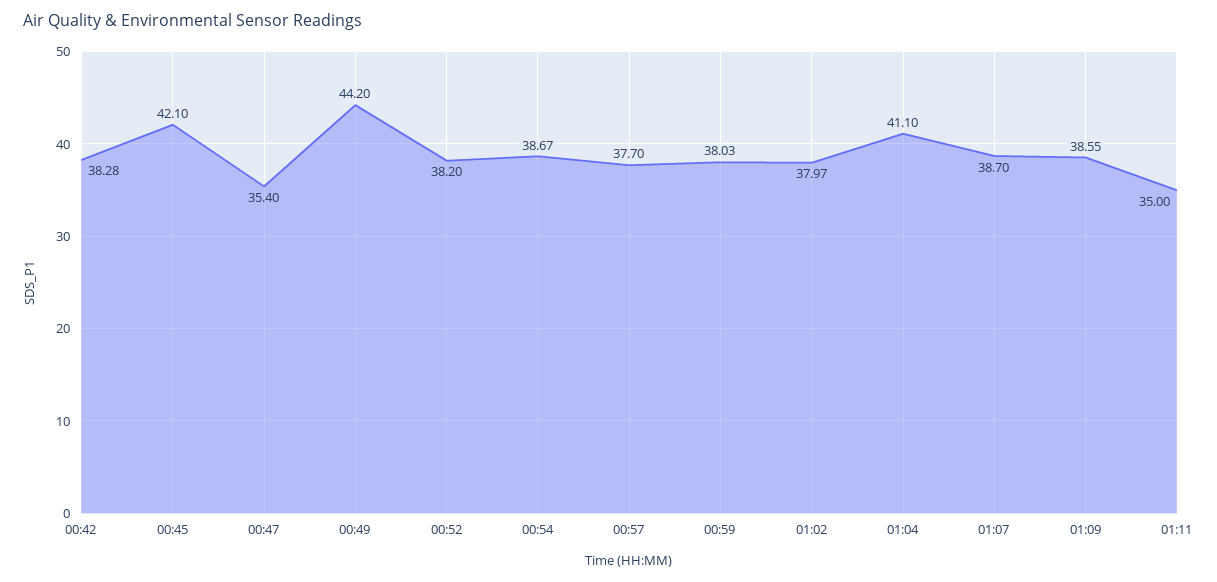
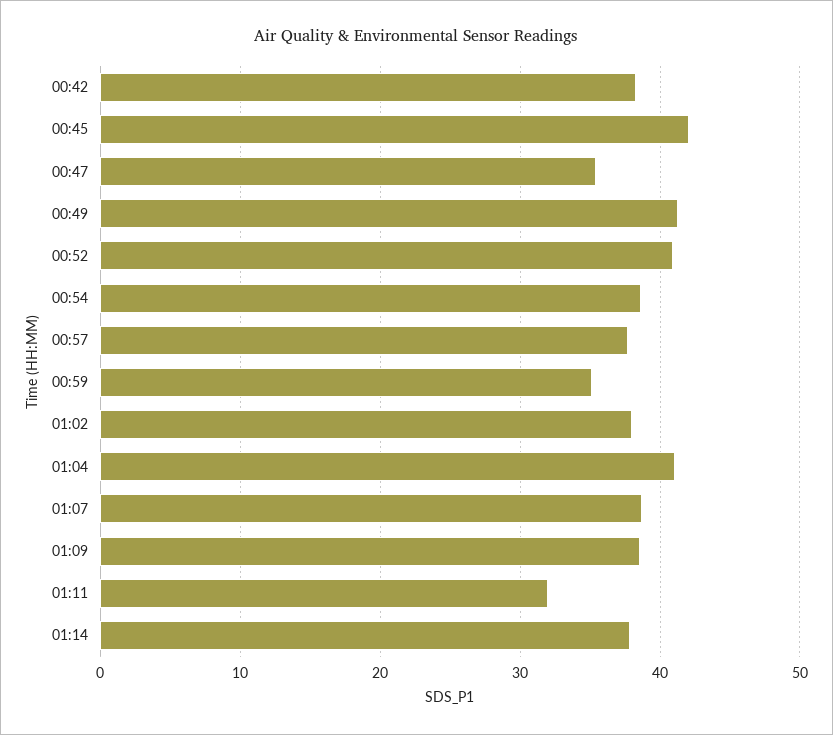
00:49: 44.2 -> 41
00:52: 38.2 -> 41
00:59: 38.03 -> 35
01:11: 35 -> 32
01:14: none -> 38

